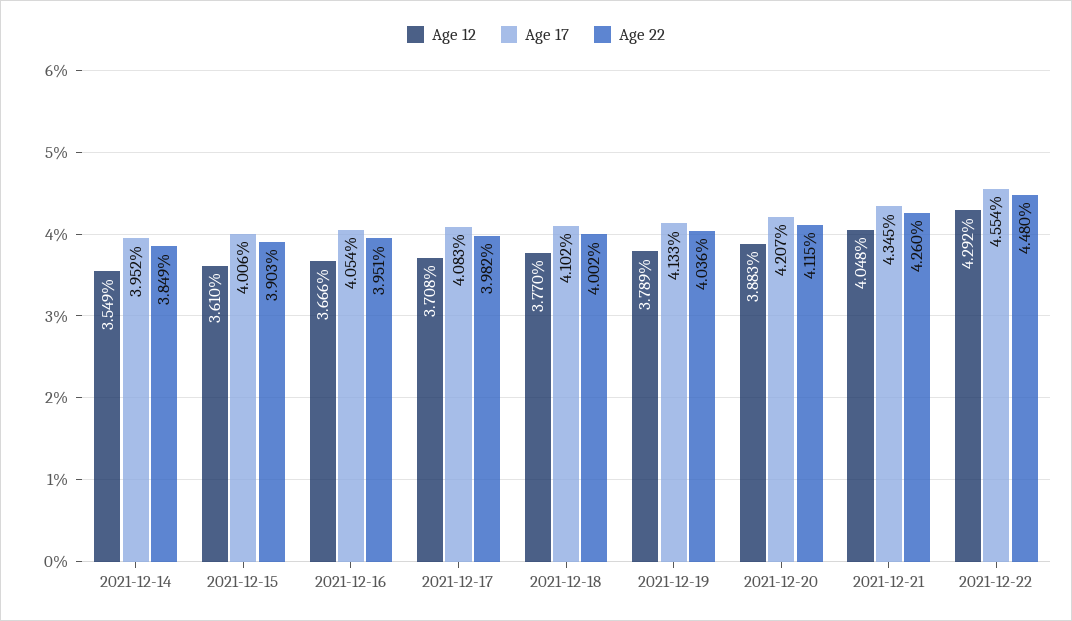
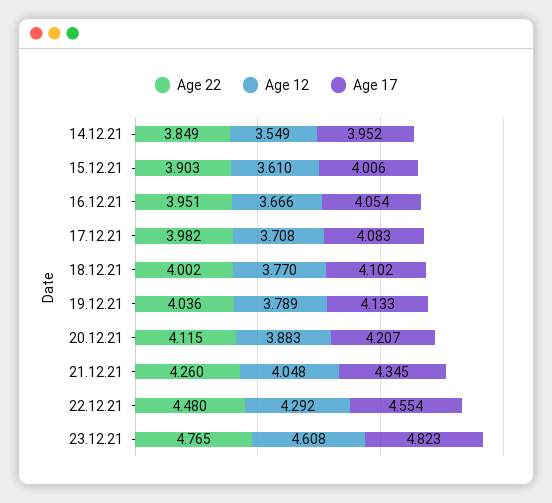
Age 22, 23.12.21: none -> 4.765
Age 12, 23.12.21: none -> 4.608
Age 17, 23.12.21: none -> 4.823

